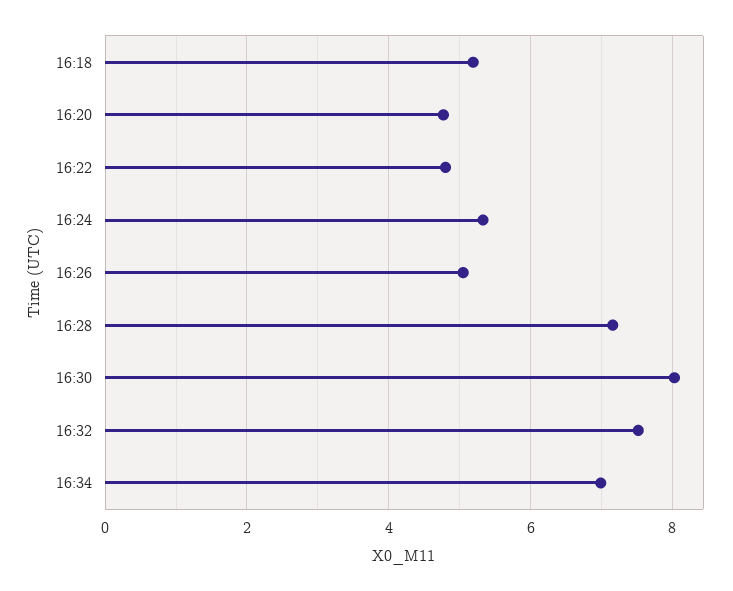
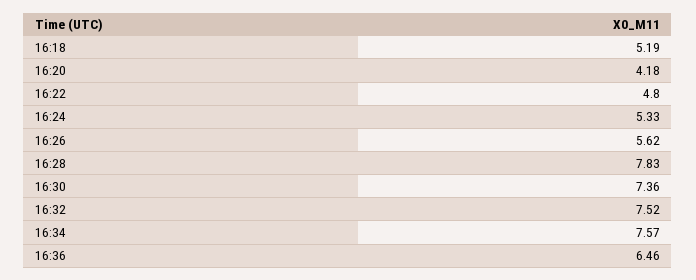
16:20: 4.8 -> 4.18
16:26: 5 -> 5.62
16:28: 7.2 -> 7.83
16:30: 8 -> 7.36
16:34: 7 -> 7.57
16:36: none -> 6.46

